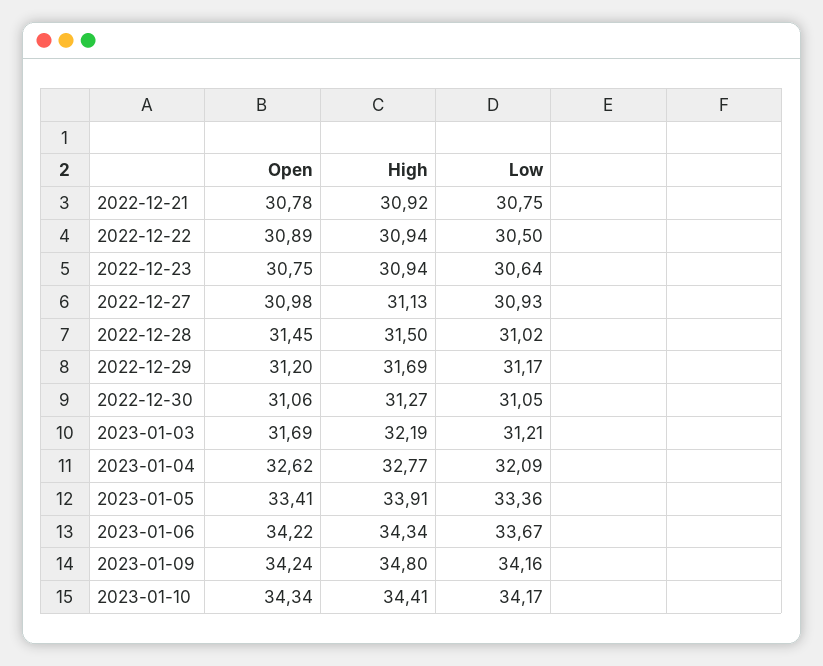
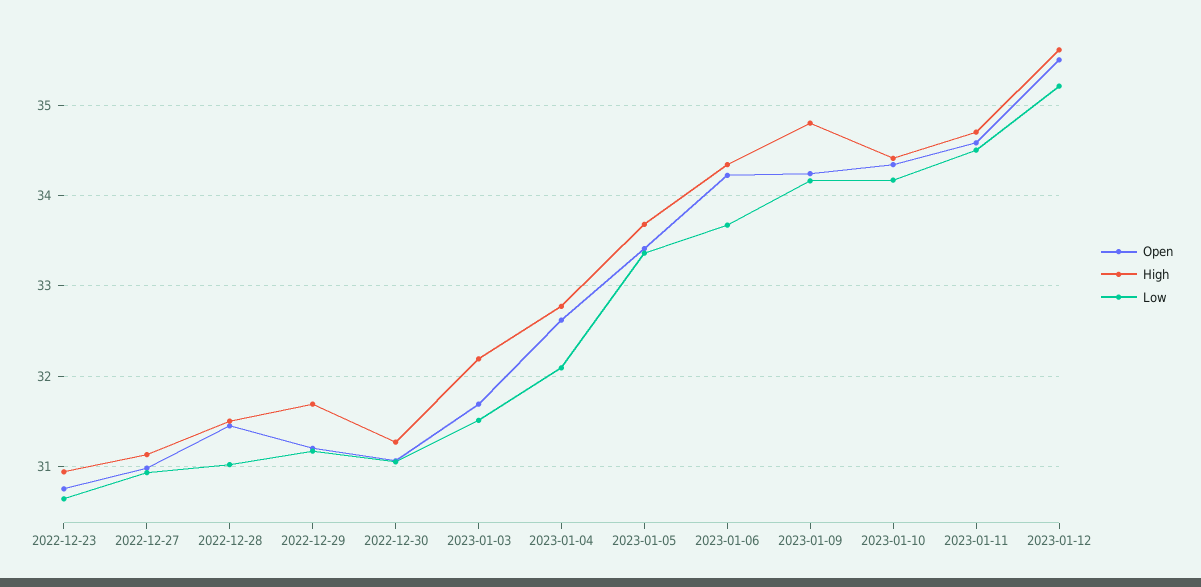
Open, 2022-12-21: 30.78 -> none
High, 2022-12-21: 30.92 -> none
Low, 2022-12-21: 30.75 -> none
Open, 2022-12-22: 30.89 -> none
High, 2022-12-22: 30.94 -> none
Low, 2022-12-22: 30.5 -> none
Low, 2023-01-03: 31.21 -> 31.5
High, 2023-01-05: 33.91 -> 33.7
Open, 2023-01-11: none -> 34.6
High, 2023-01-11: none -> 34.7
Low, 2023-01-11: none -> 34.5
Open, 2023-01-12: none -> 35.5
High, 2023-01-12: none -> 35.6
Low, 2023-01-12: none -> 35.2

